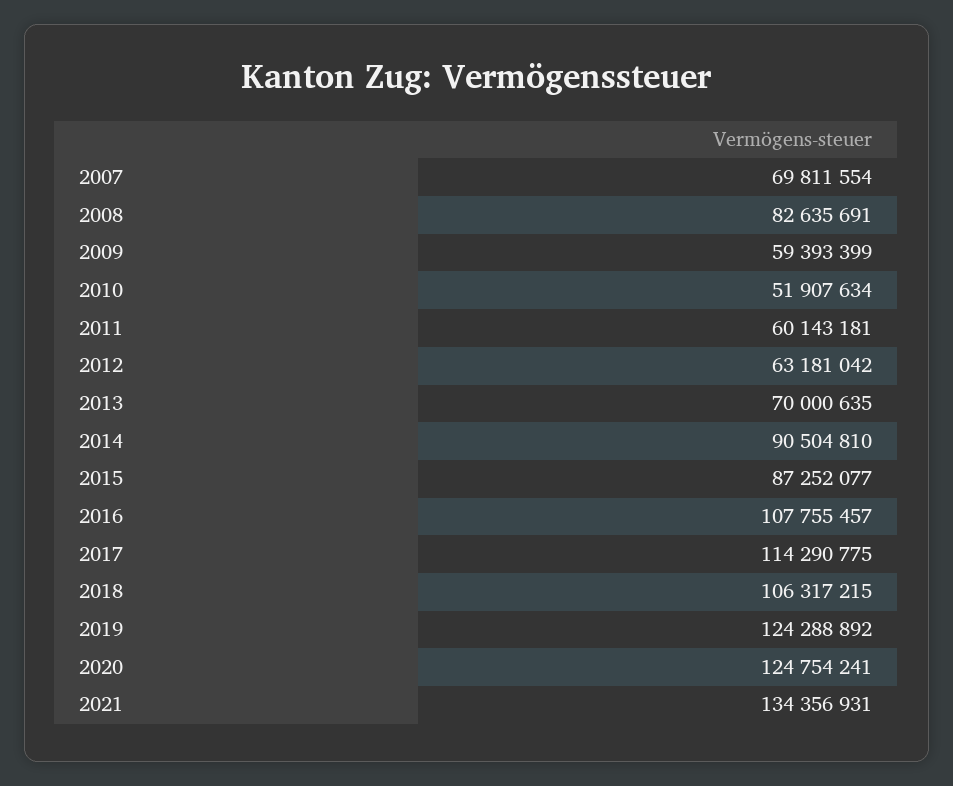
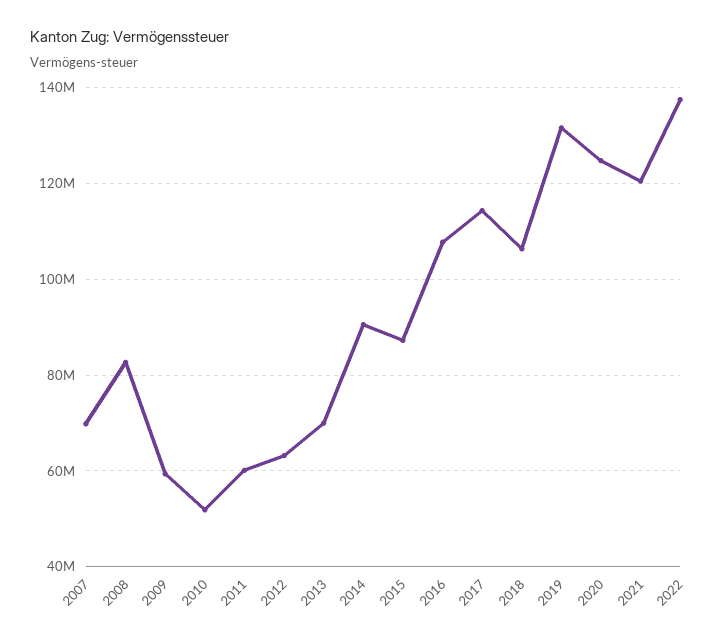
2019: 124288892 -> 132000000
2021: 134356931 -> 120000000
2022: none -> 138000000

